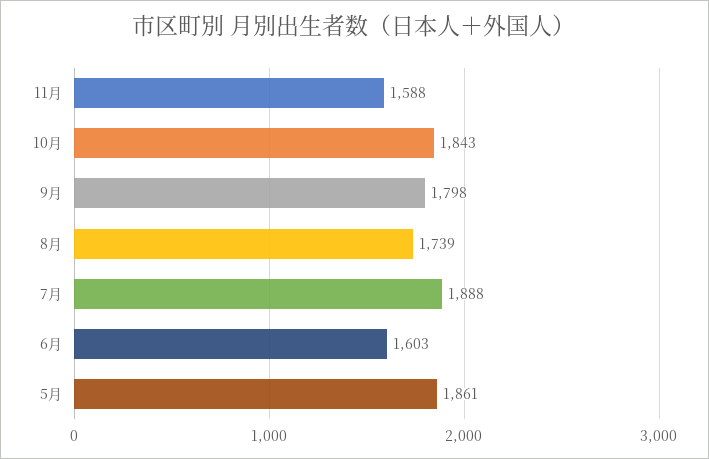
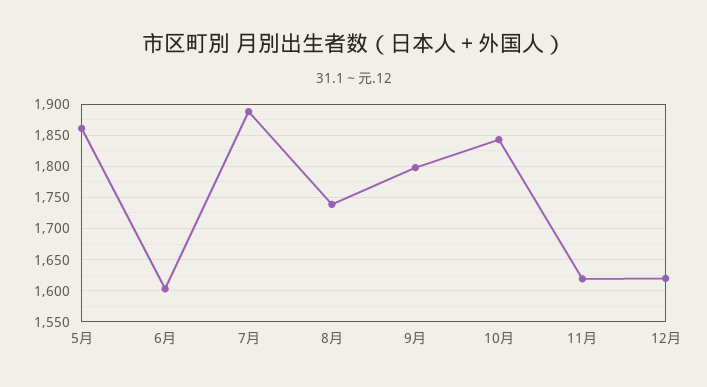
11月: 1588 -> 1620
12月: none -> 1620

